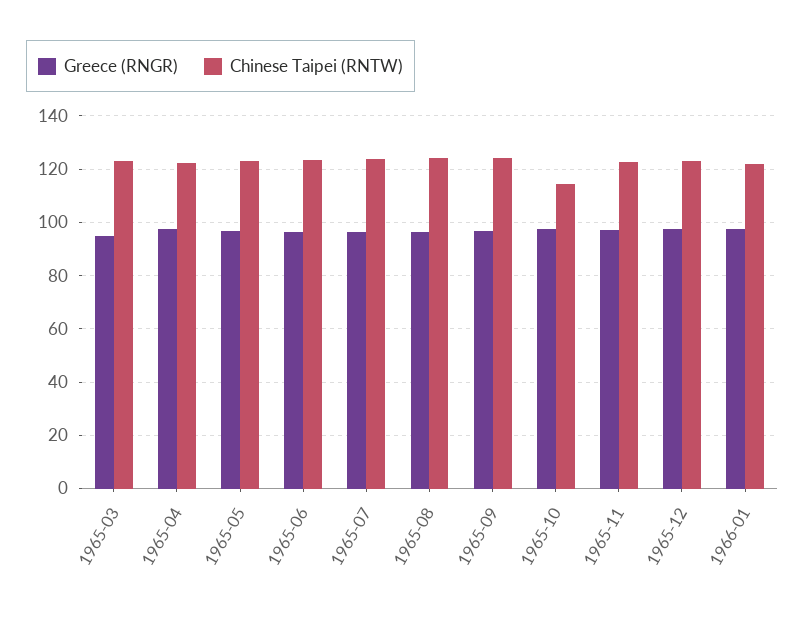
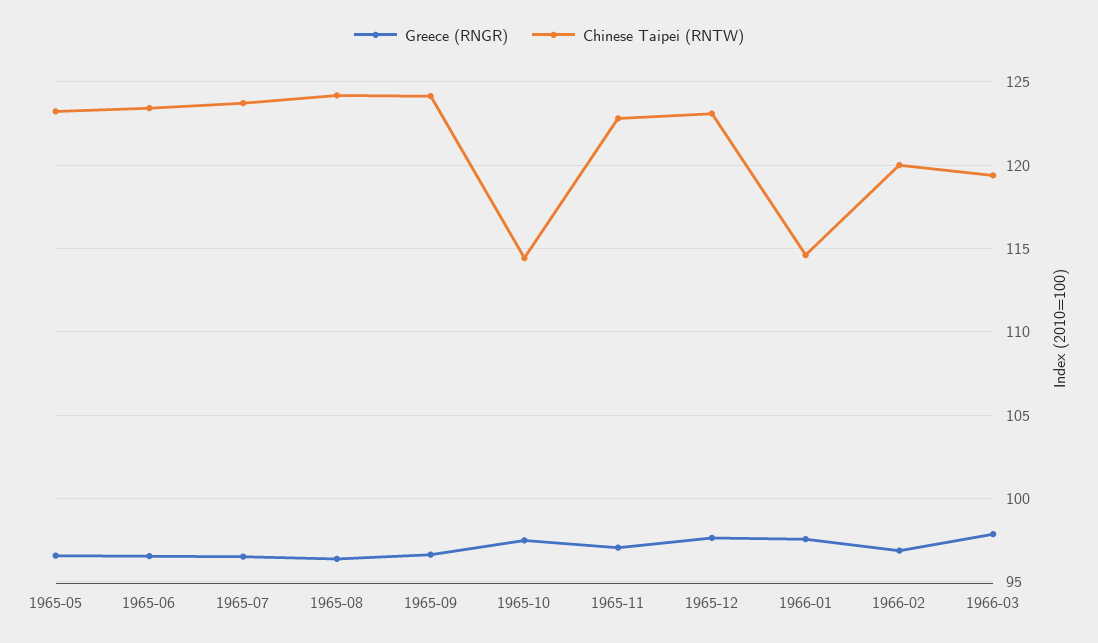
Greece (RNGR), 1965-03: 95 -> none
Chinese Taipei (RNTW), 1965-03: 122.5 -> none
Greece (RNGR), 1965-04: 97.5 -> none
Chinese Taipei (RNTW), 1965-04: 122.5 -> none
Chinese Taipei (RNTW), 1966-01: 122.5 -> 114.5
Greece (RNGR), 1966-02: none -> 97
Chinese Taipei (RNTW), 1966-02: none -> 120
Greece (RNGR), 1966-03: none -> 98
Chinese Taipei (RNTW), 1966-03: none -> 119.5

